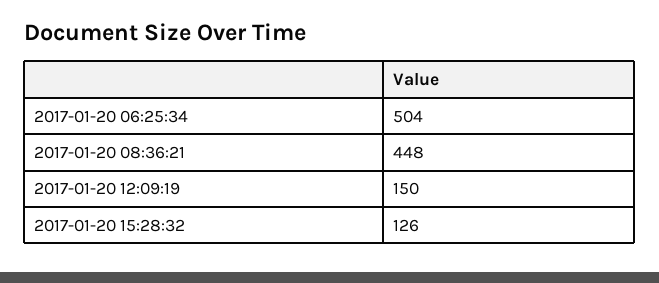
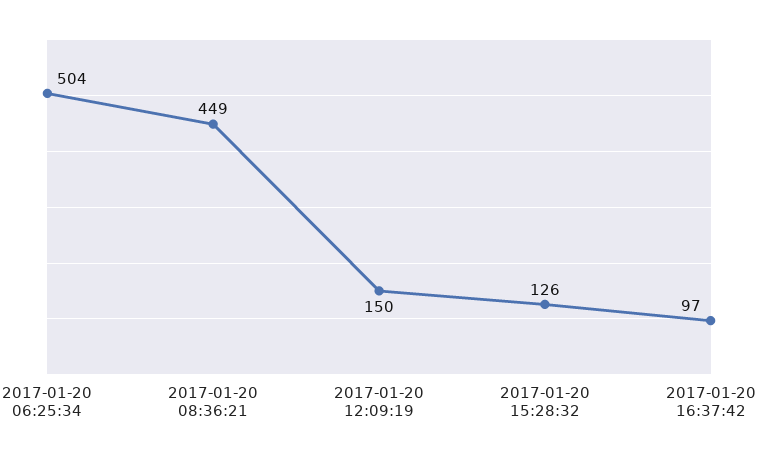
2017-01-20 08:36:21: 448 -> 449
2017-01-20 16:37:42: none -> 97

